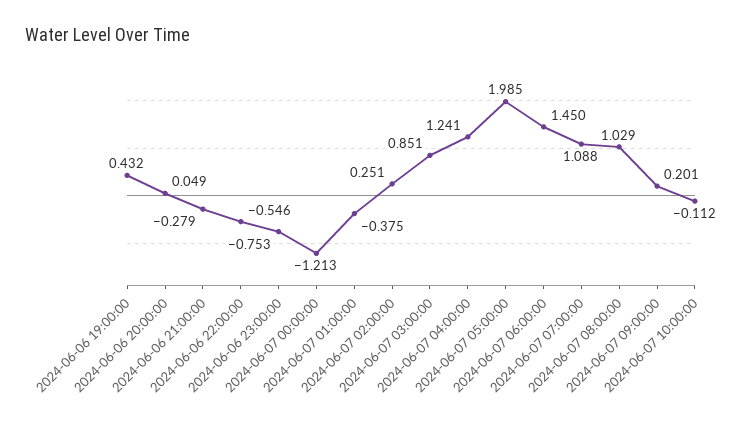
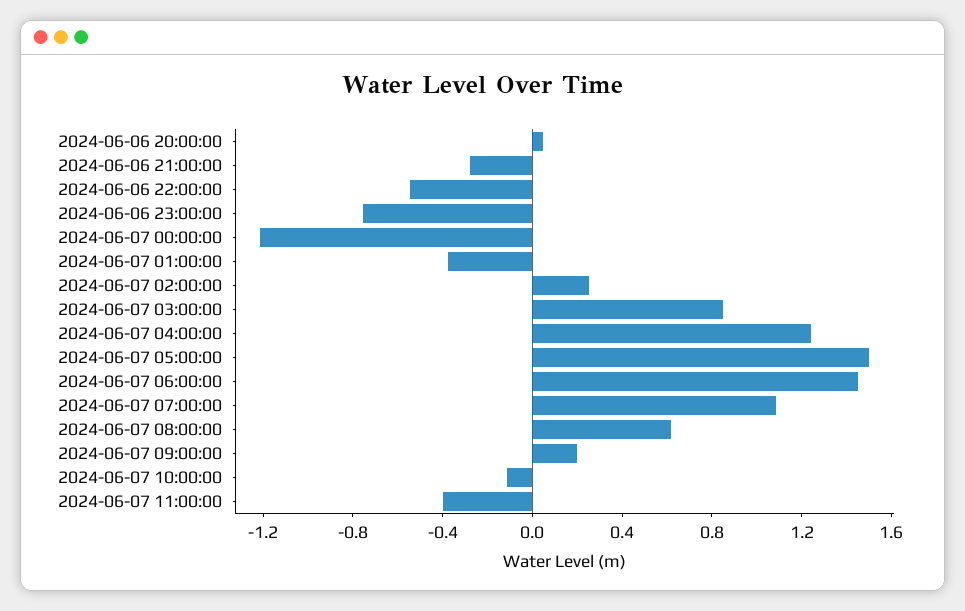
2024-06-06 19:00:00: 0.432 -> none
2024-06-07 05:00:00: 1.985 -> 1.5
2024-06-07 08:00:00: 1.029 -> 0.6
2024-06-07 11:00:00: none -> -0.4

